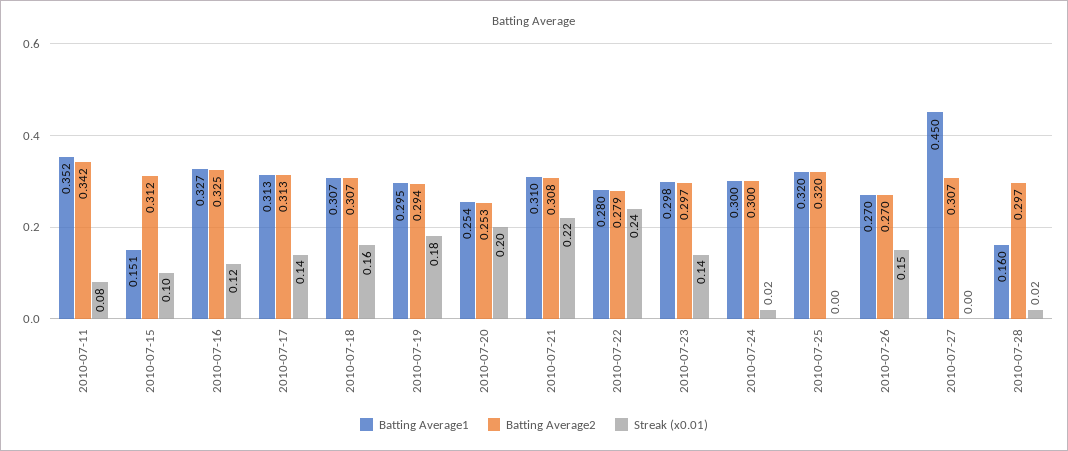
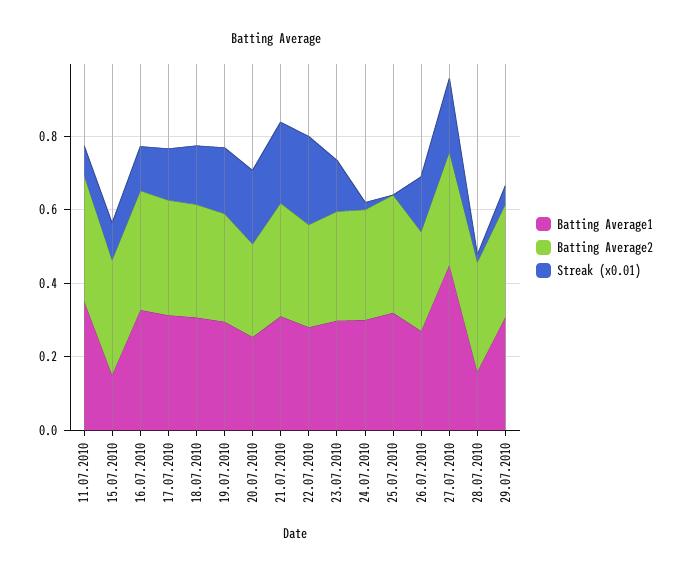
Streak (x0.01), 2010-07-27: 0 -> 0.2
Batting Average1, 29.07.2010: none -> 0.3
Batting Average2, 29.07.2010: none -> 0.3
Streak (x0.01), 29.07.2010: none -> 0.05

